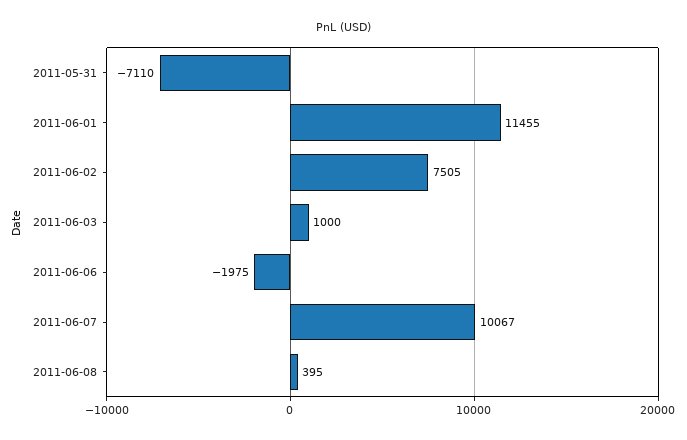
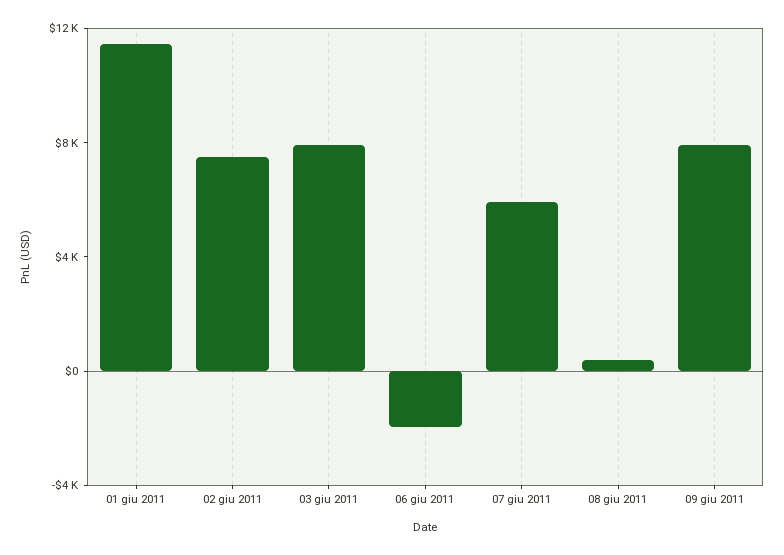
2011-05-31: -7110 -> none
2011-06-03: 1000 -> 8000
2011-06-07: 10067 -> 6000
09 giu 2011: none -> 8000

